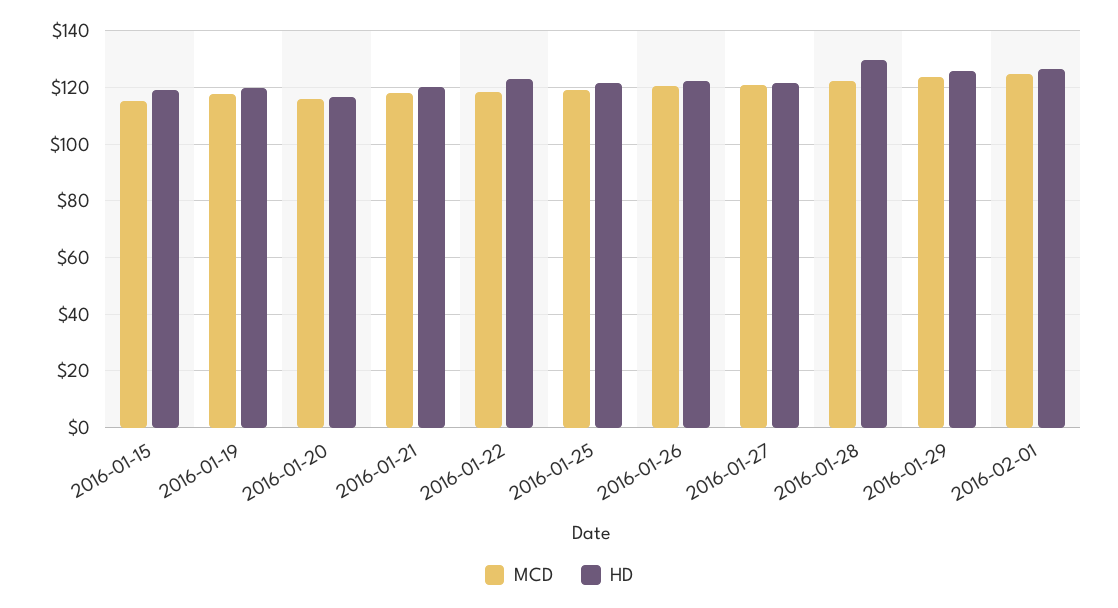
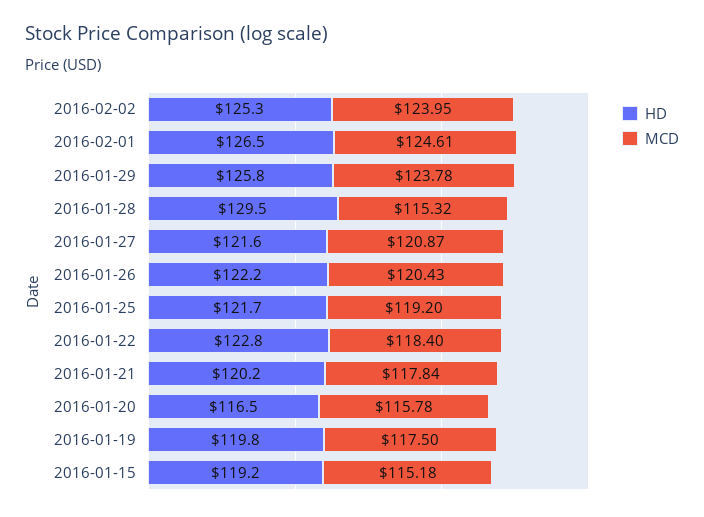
MCD, 2016-01-28: 122.5 -> 115.32
HD, 2016-02-02: none -> 125.3
MCD, 2016-02-02: none -> 123.95

